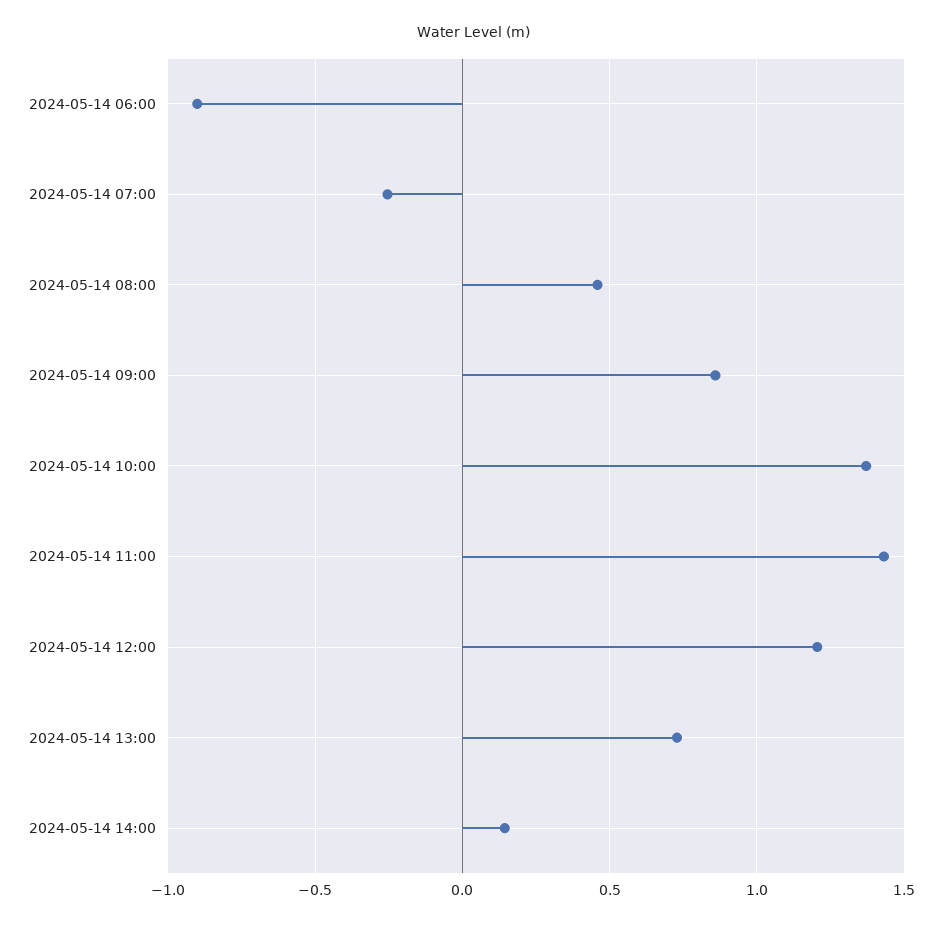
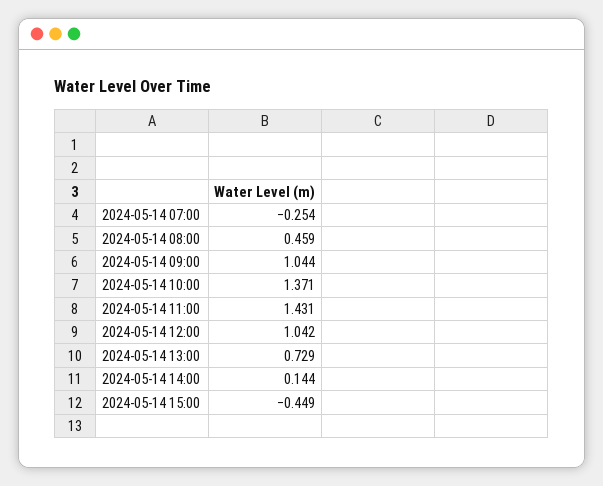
2024-05-14 06:00: -0.9 -> none
2024-05-14 09:00: 0.85 -> 1.044
2024-05-14 12:00: 1.2 -> 1.042
2024-05-14 15:00: none -> -0.449

